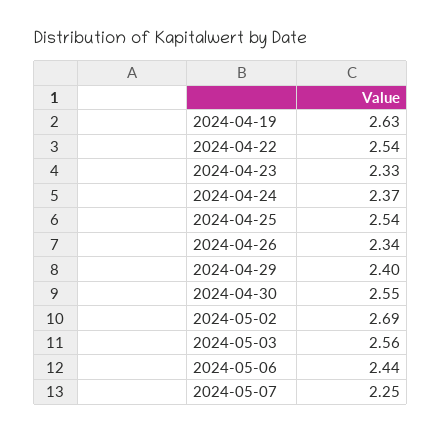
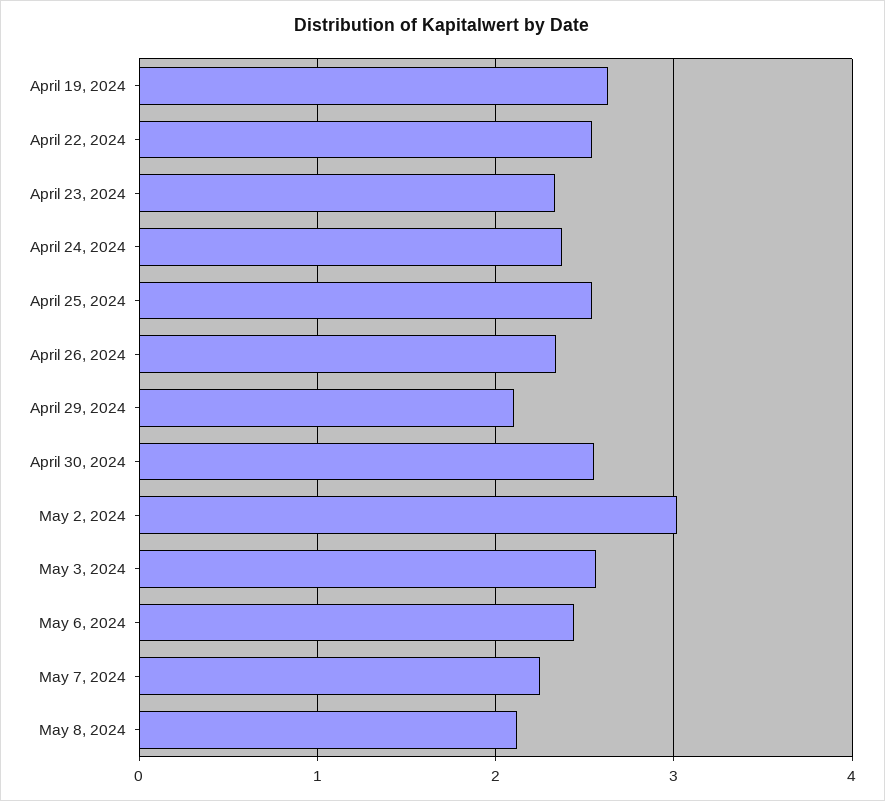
2024-04-29: 2.4 -> 2.1
2024-05-02: 2.69 -> 3
May 8, 2024: none -> 2.1

